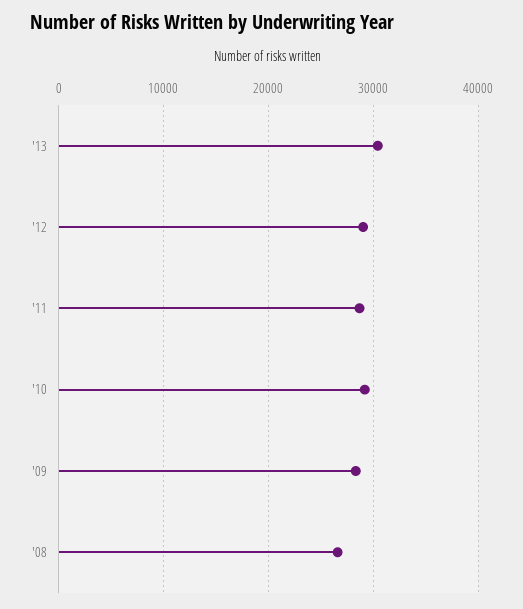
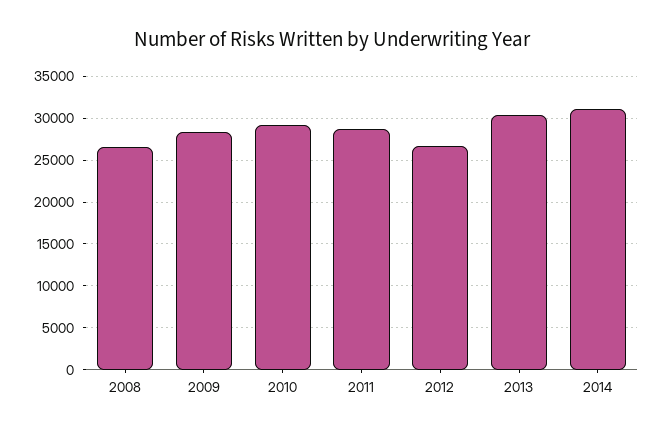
'12: 29000 -> 27000
2014: none -> 31000

